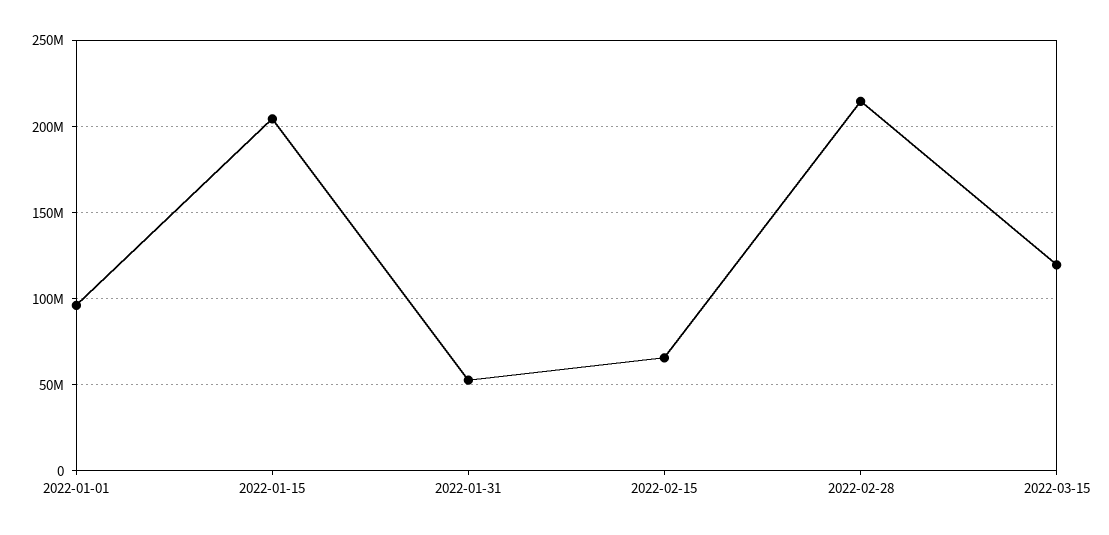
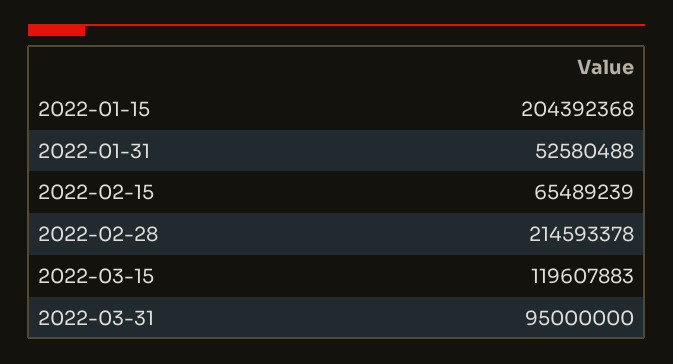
2022-01-01: 95000000 -> none
2022-03-31: none -> 95000000

